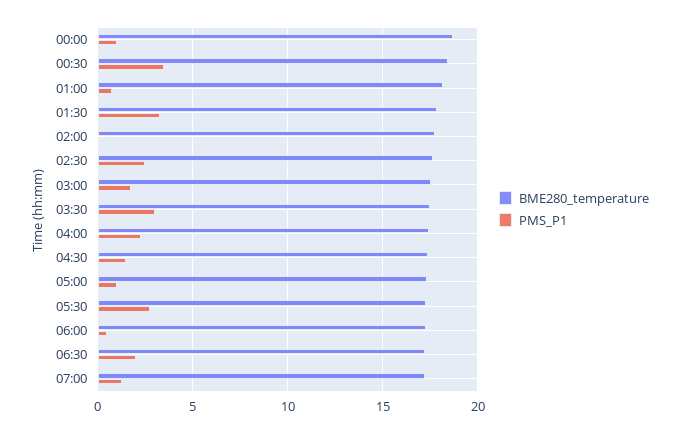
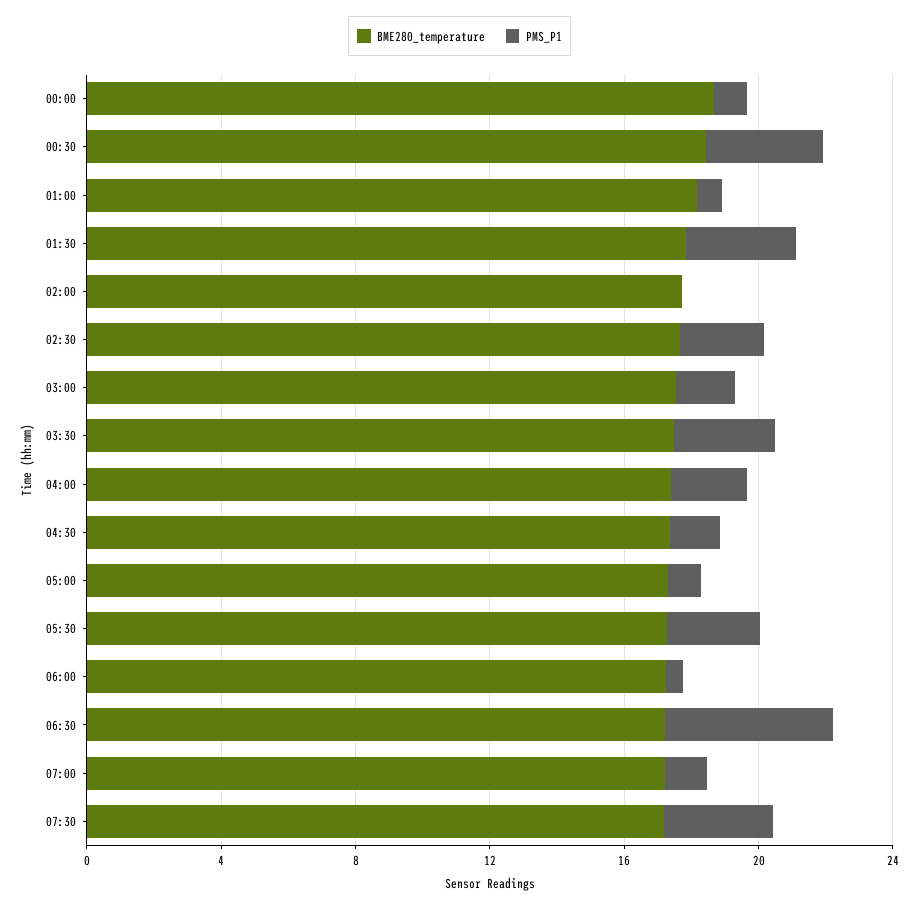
PMS_P1, 06:30: 2 -> 5
BME280_temperature, 07:30: none -> 17
PMS_P1, 07:30: none -> 3

